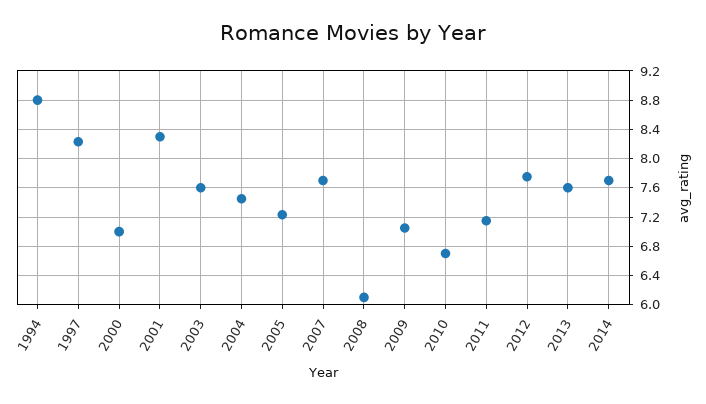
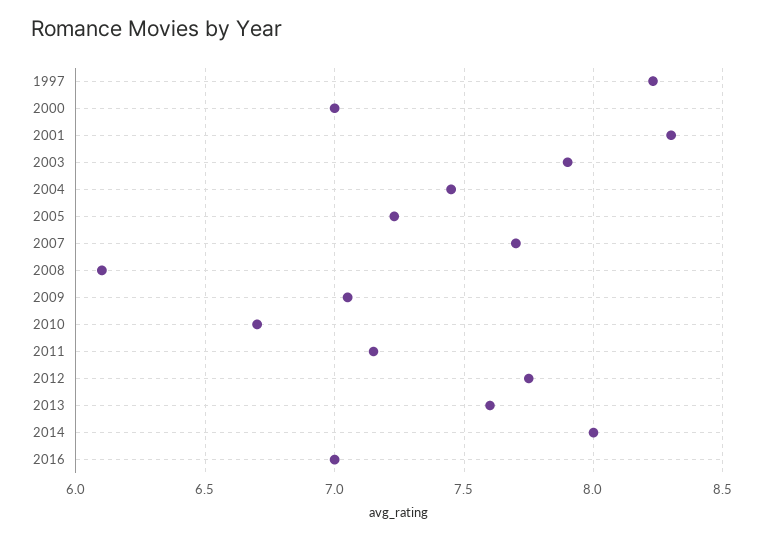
1994: 8.8 -> none
2003: 7.6 -> 7.9
2014: 7.7 -> 8
2016: none -> 7

